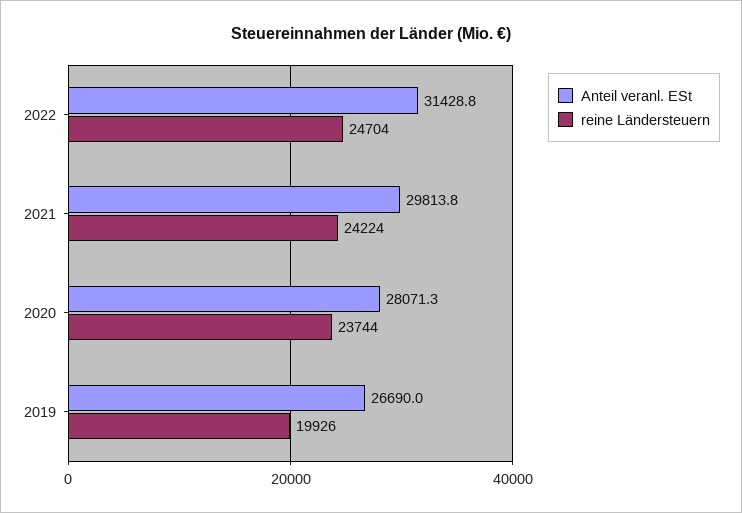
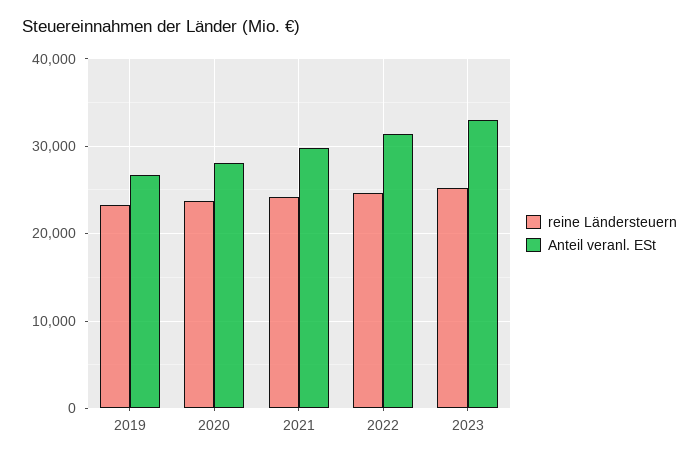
reine Ländersteuern, 2019: 19926 -> 23000
reine Ländersteuern, 2023: none -> 25000
Anteil veranl. ESt, 2023: none -> 33000

